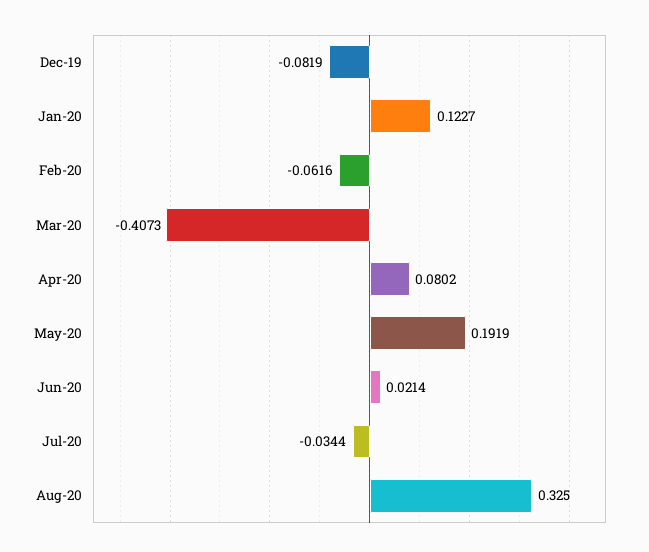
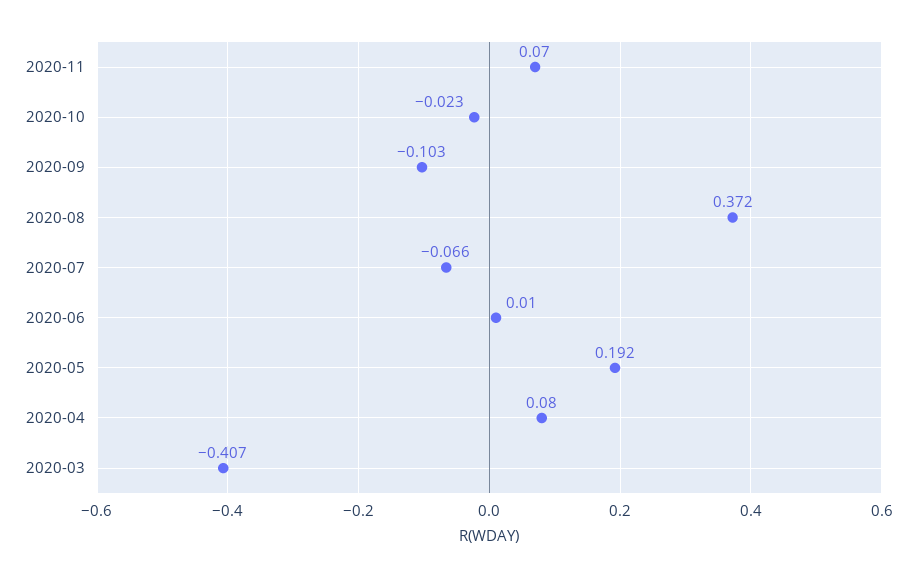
Dec-19: -0.0819 -> none
Jan-20: 0.1227 -> none
Feb-20: -0.0616 -> none
Jun-20: 0.0214 -> 0.01
Jul-20: -0.0344 -> -0.066
Aug-20: 0.325 -> 0.372
2020-11: none -> 0.07
2020-10: none -> -0.023
2020-09: none -> -0.103

